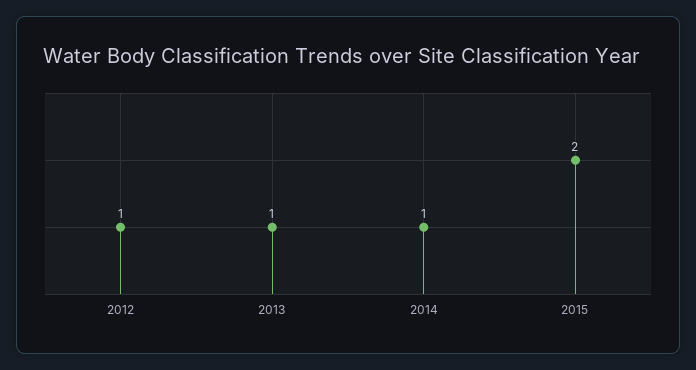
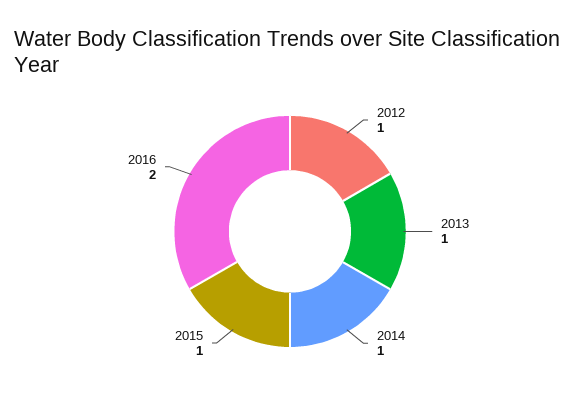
2015: 2 -> 1
2016: none -> 2

